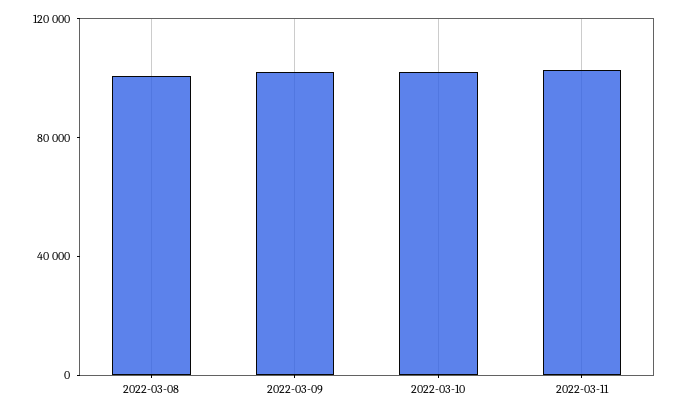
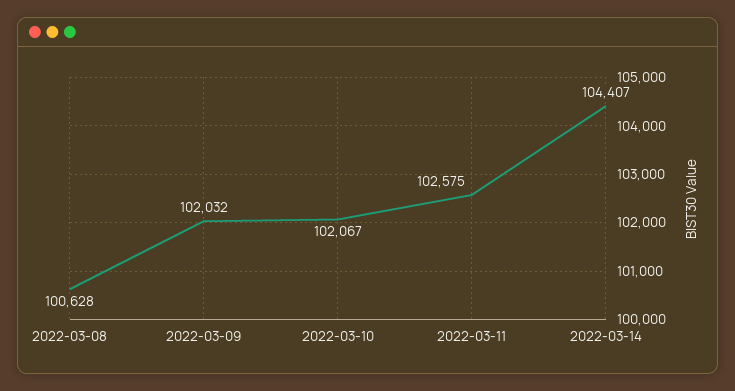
2022-03-14: none -> 104407

